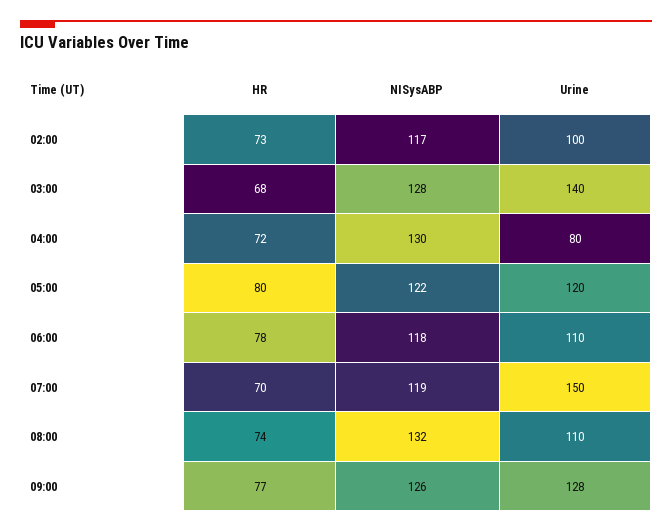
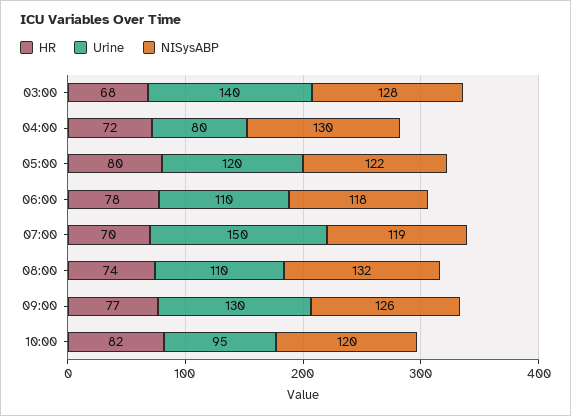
HR, 02:00: 73 -> none
NISysABP, 02:00: 117 -> none
Urine, 02:00: 100 -> none
Urine, 09:00: 128 -> 130
HR, 10:00: none -> 82
Urine, 10:00: none -> 95
NISysABP, 10:00: none -> 120

